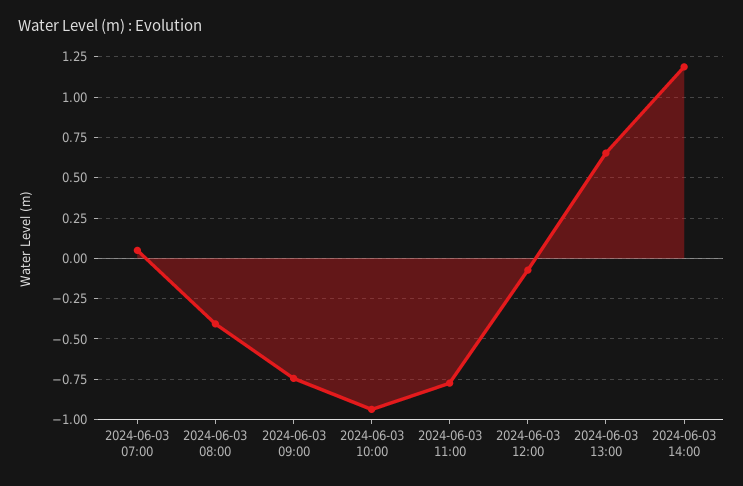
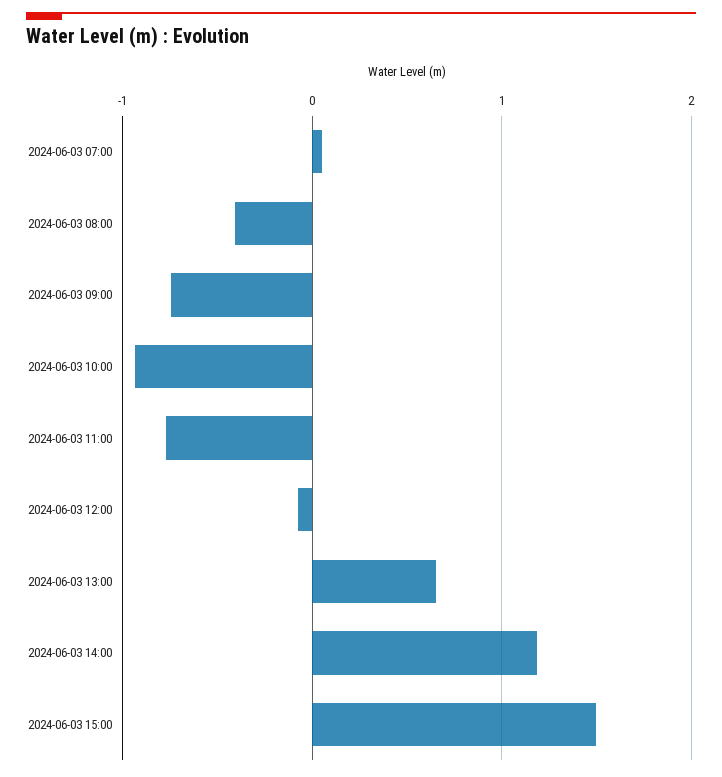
2024-06-03 15:00: none -> 1.5

